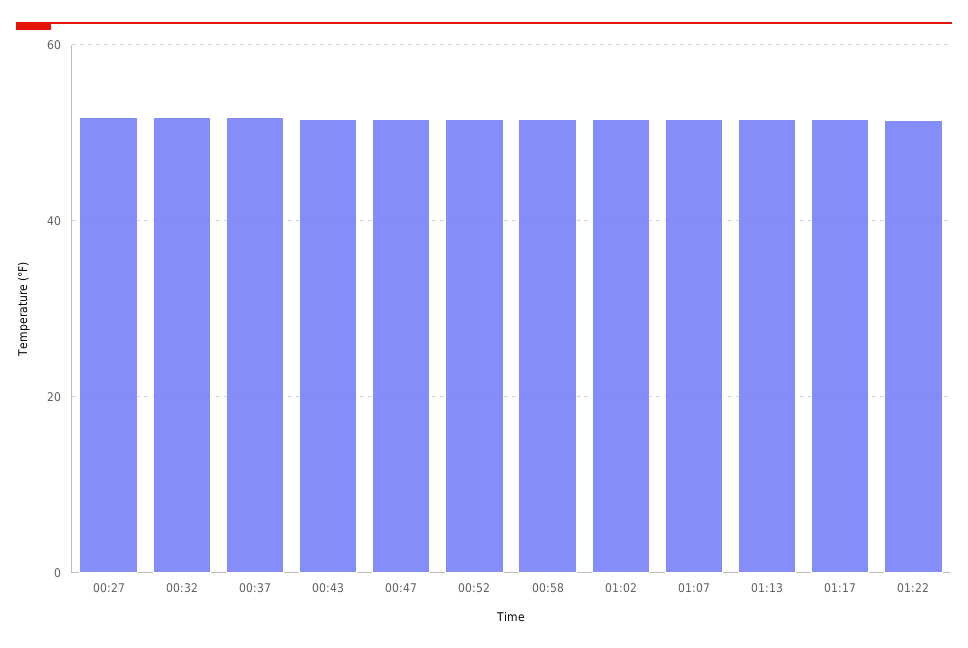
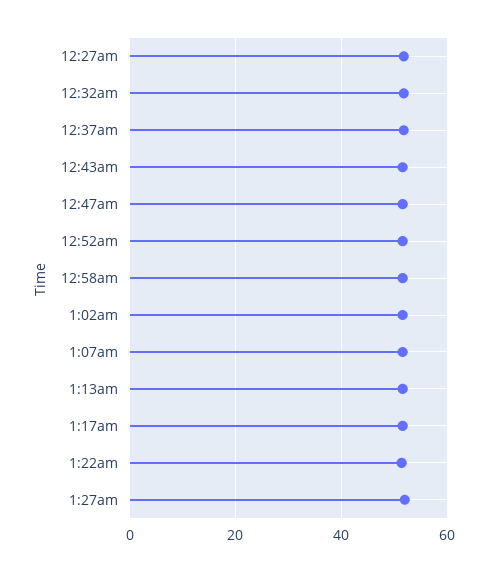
1:27am: none -> 52

